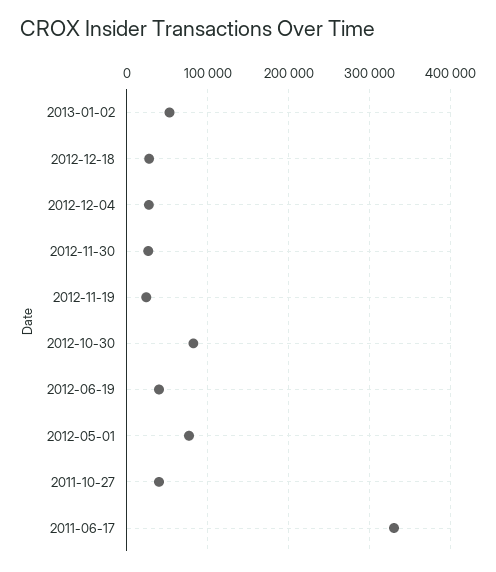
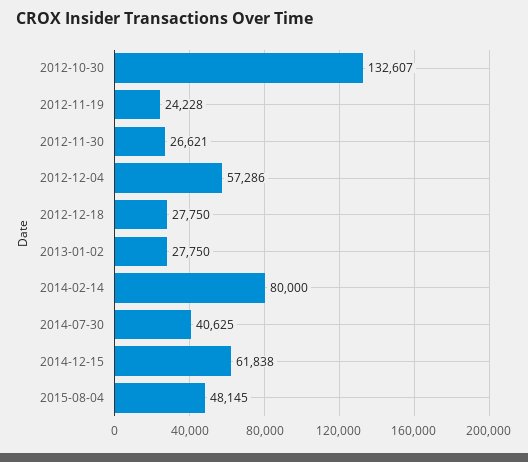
2013-01-02: 50000 -> 27750
2012-12-04: 30000 -> 57286
2012-10-30: 80000 -> 132607
2012-06-19: 40000 -> none
2012-05-01: 80000 -> none
2011-10-27: 40000 -> none
2011-06-17: 330000 -> none
2014-02-14: none -> 80000
2014-07-30: none -> 40625
2014-12-15: none -> 61838
2015-08-04: none -> 48145

